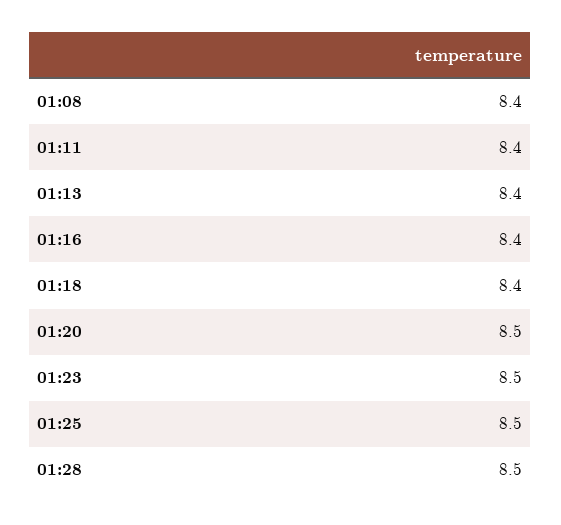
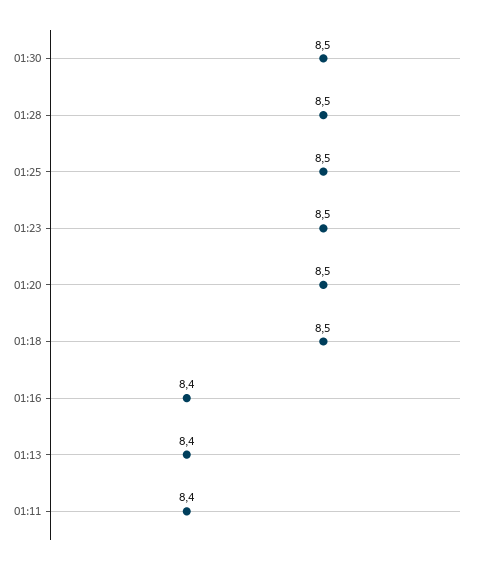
01:08: 8.4 -> none
01:18: 8.4 -> 8.5
01:30: none -> 8.5

